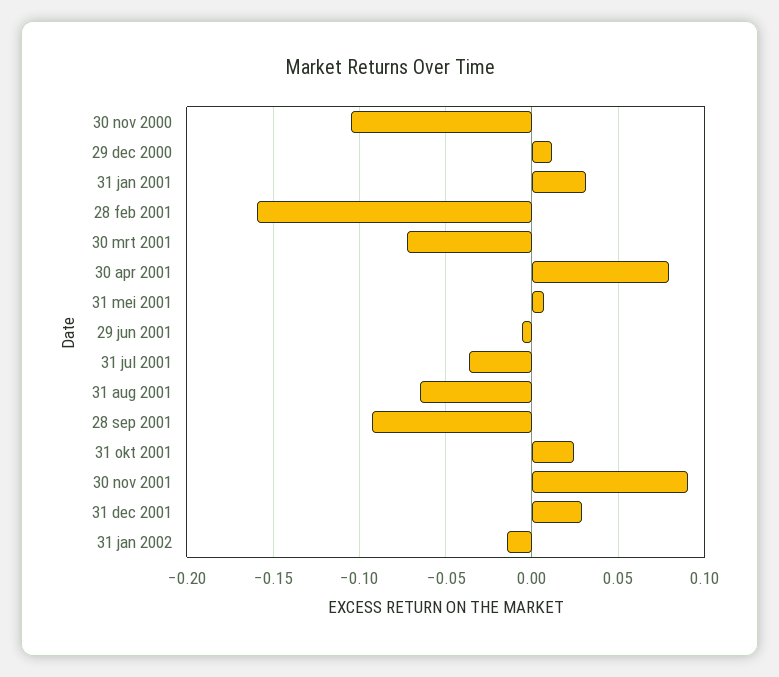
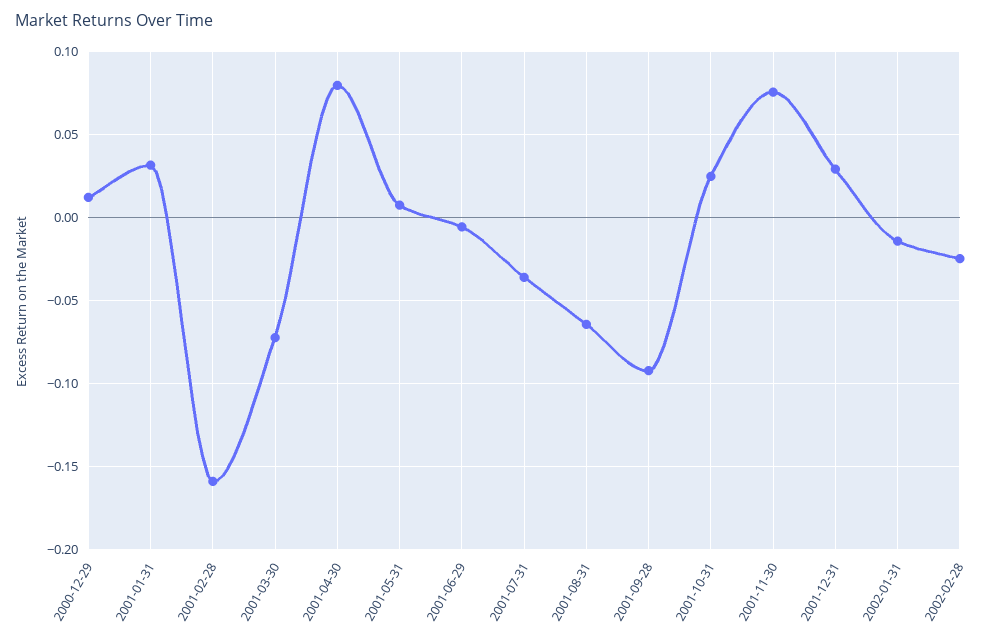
30 nov 2000: -0.105 -> none
30 nov 2001: 0.09 -> 0.075
2002-02-28: none -> -0.025

